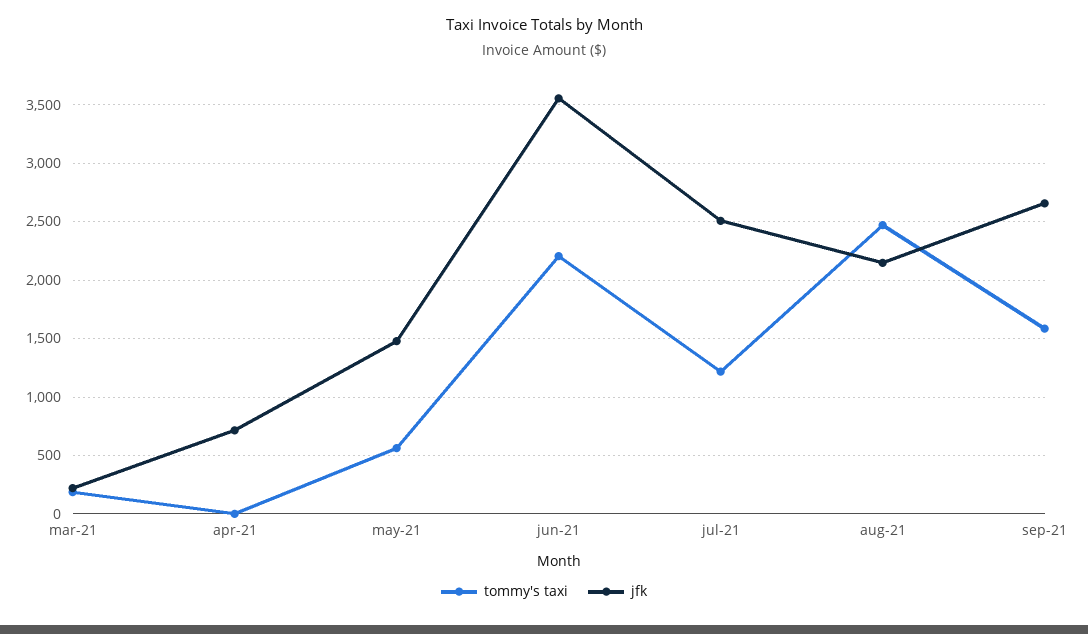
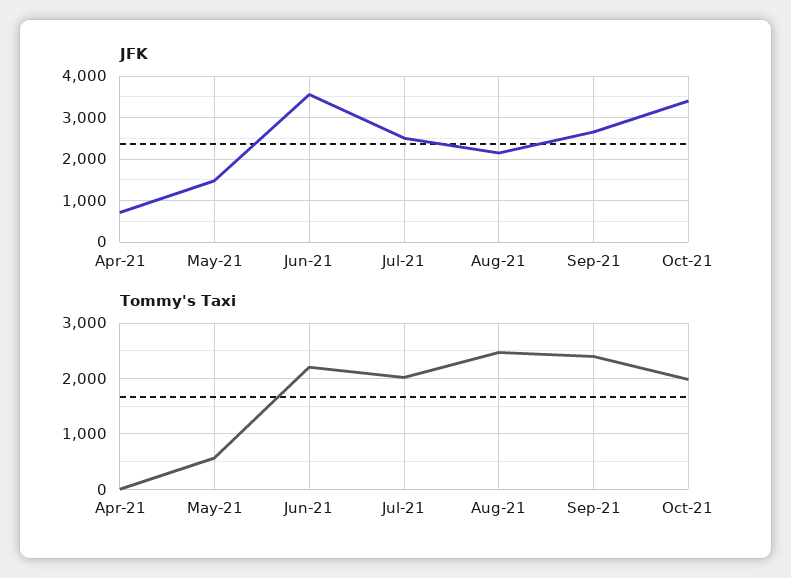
tommy's taxi, mar-21: 200 -> none
jfk, mar-21: 200 -> none
tommy's taxi, jul-21: 1200 -> 2000
tommy's taxi, sep-21: 1600 -> 2400
jfk, Oct-21: none -> 3400
tommy's taxi, Oct-21: none -> 2000

